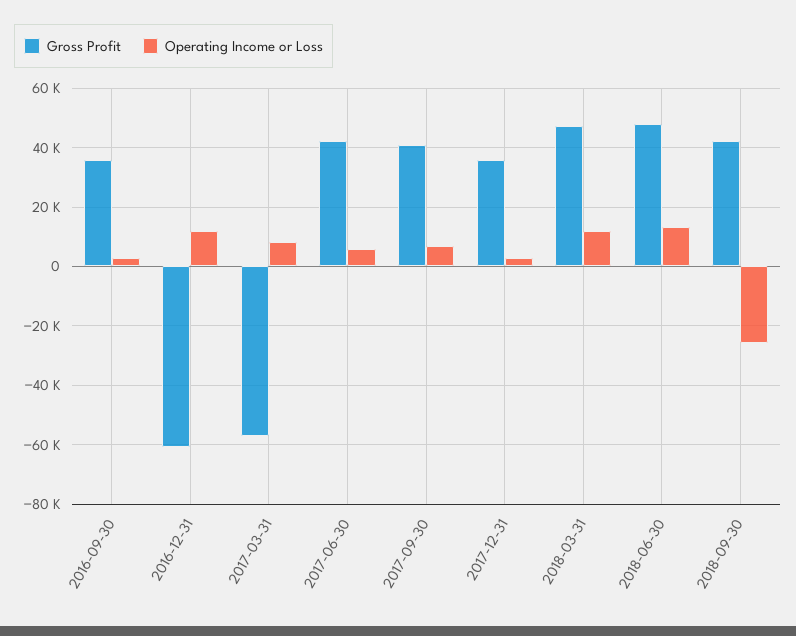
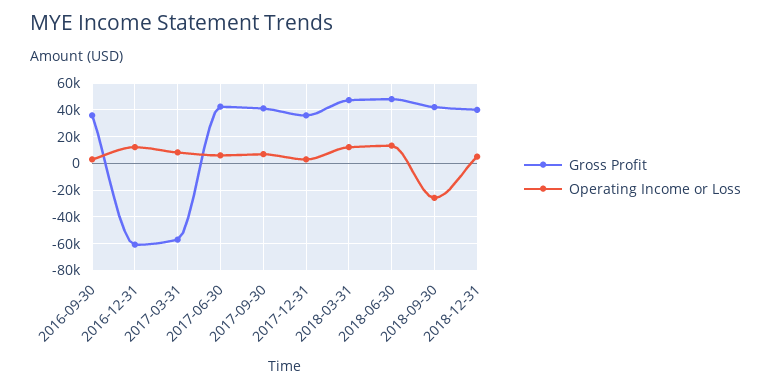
Gross Profit, 2018-12-31: none -> 40000
Operating Income or Loss, 2018-12-31: none -> 5000

